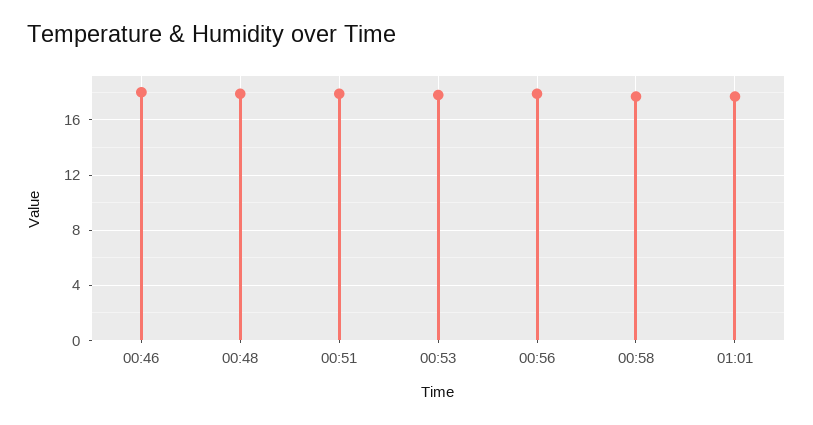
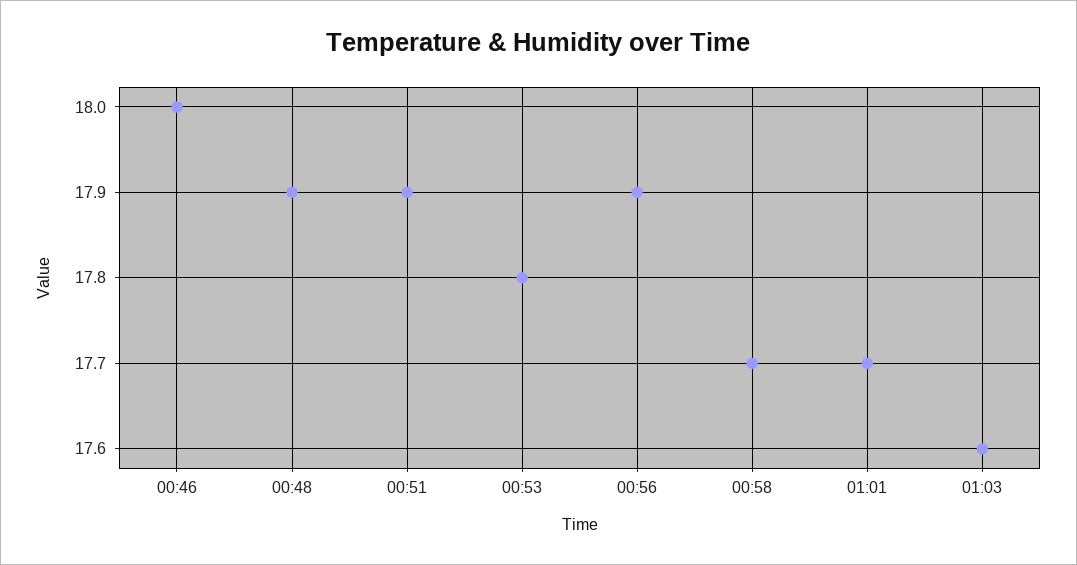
01:03: none -> 17.6

